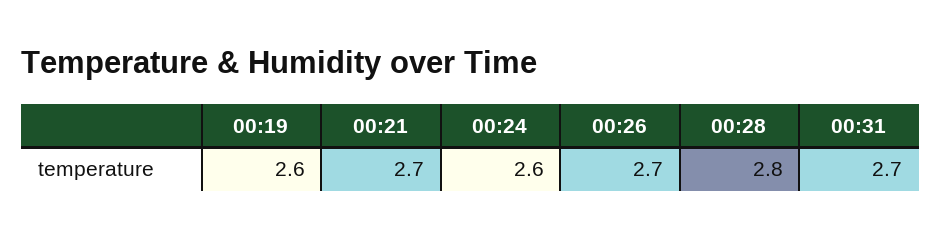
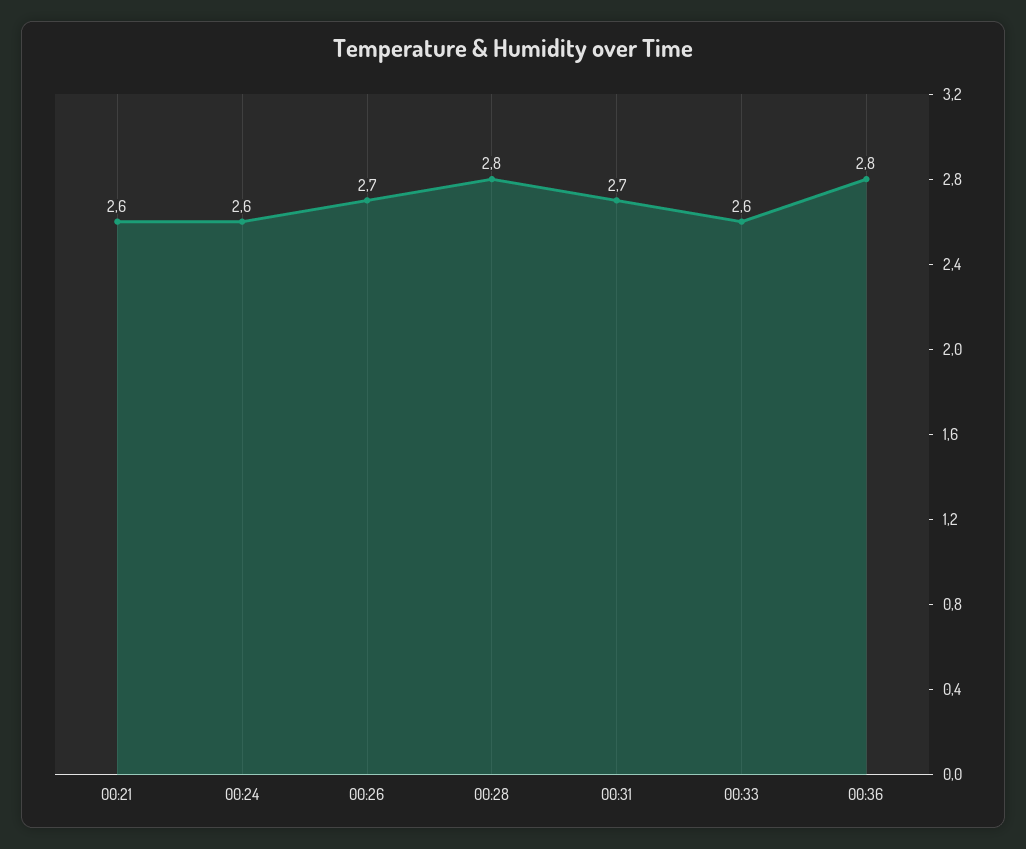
00:19: 2.6 -> none
00:21: 2.7 -> 2.6
00:33: none -> 2.6
00:36: none -> 2.8

